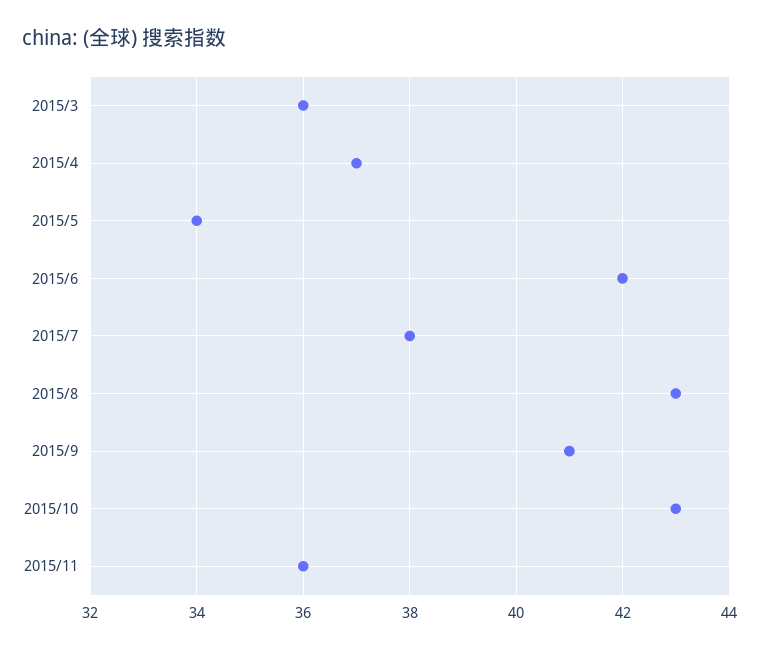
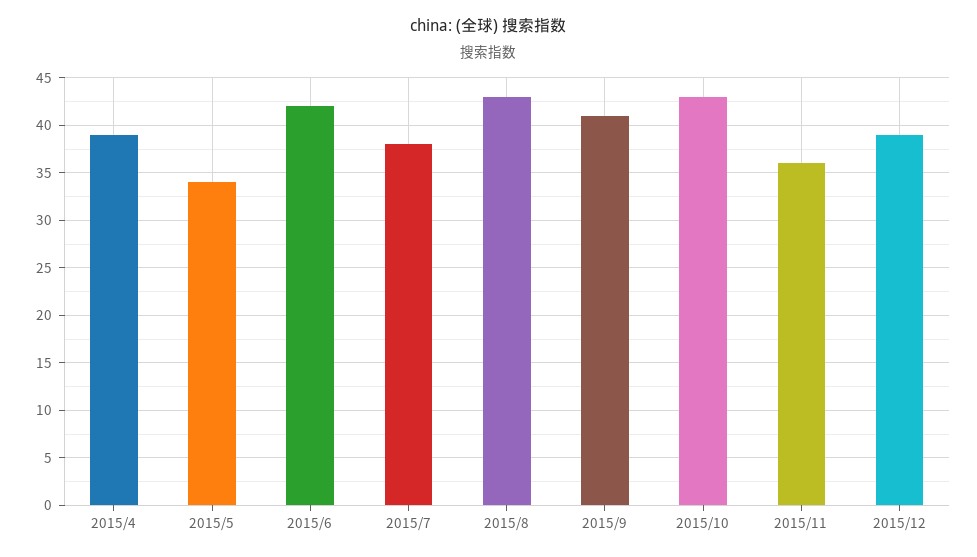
2015/3: 36 -> none
2015/4: 37 -> 39
2015/12: none -> 39

